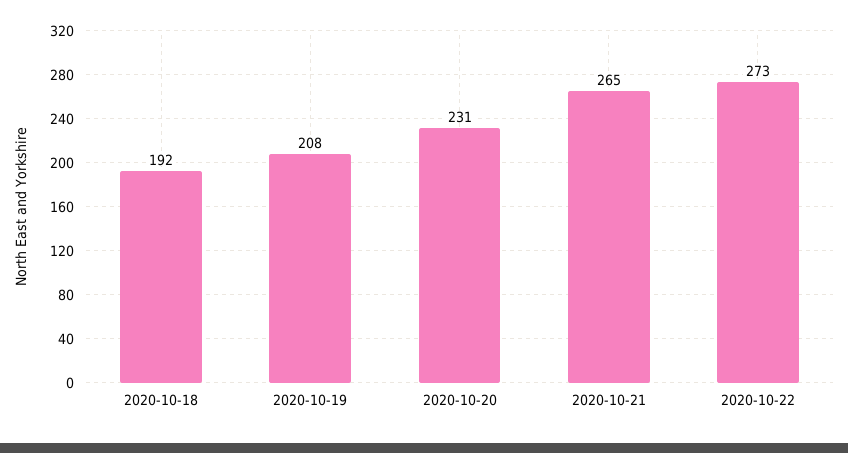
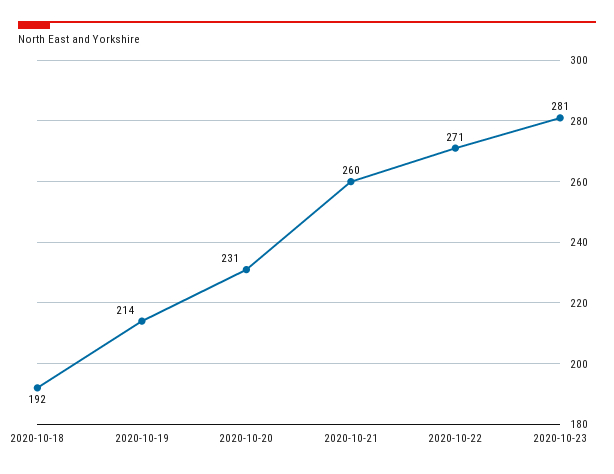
2020-10-19: 208 -> 214
2020-10-21: 265 -> 260
2020-10-22: 273 -> 271
2020-10-23: none -> 281

